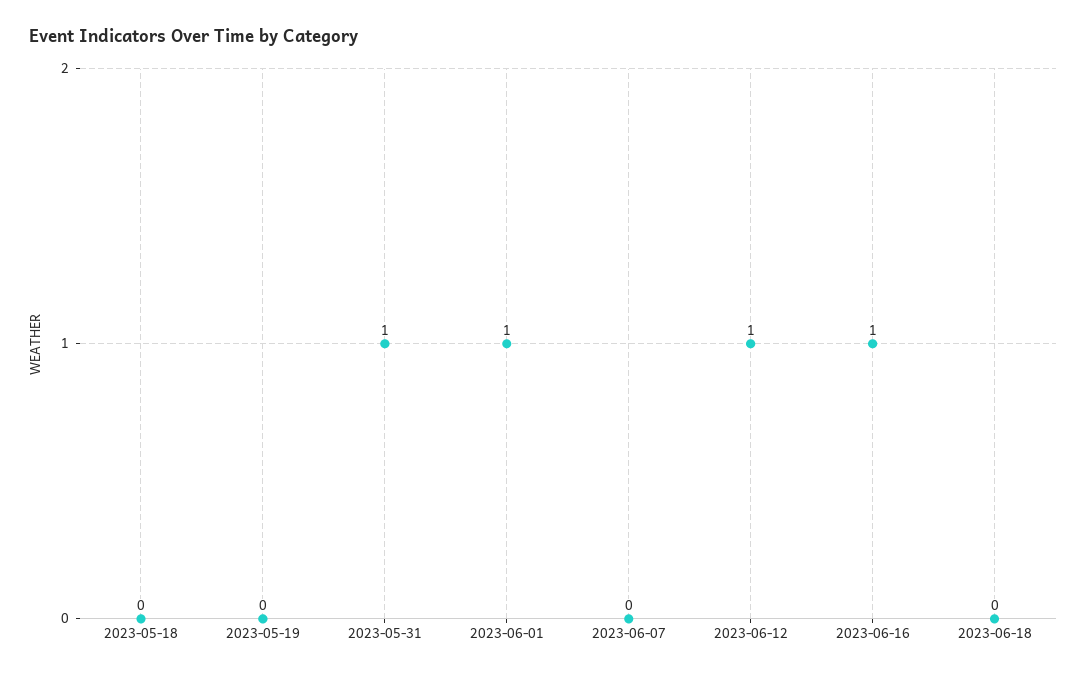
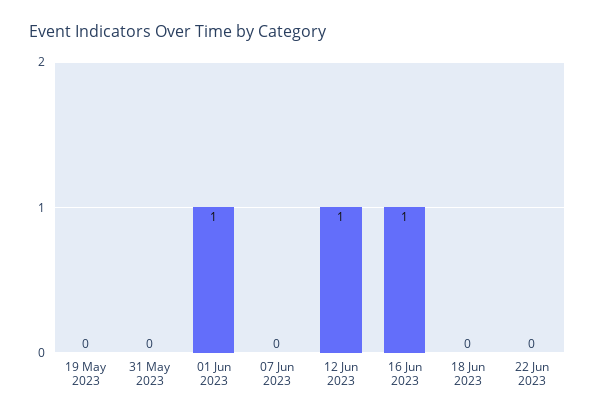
2023-05-18: 0 -> none
2023-05-31: 1 -> 0
22 Jun 2023: none -> 0

